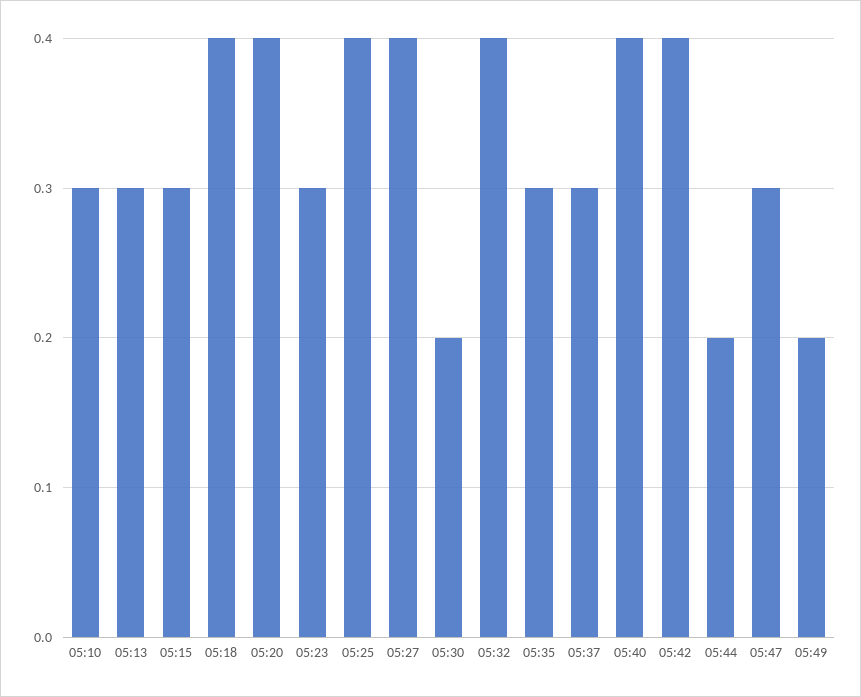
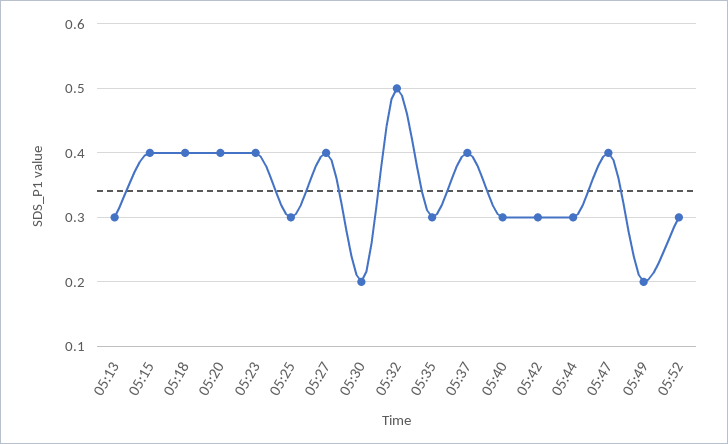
05:10: 0.3 -> none
05:15: 0.3 -> 0.4
05:23: 0.3 -> 0.4
05:25: 0.4 -> 0.3
05:32: 0.4 -> 0.5
05:37: 0.3 -> 0.4
05:40: 0.4 -> 0.3
05:42: 0.4 -> 0.3
05:44: 0.2 -> 0.3
05:47: 0.3 -> 0.4
05:52: none -> 0.3

